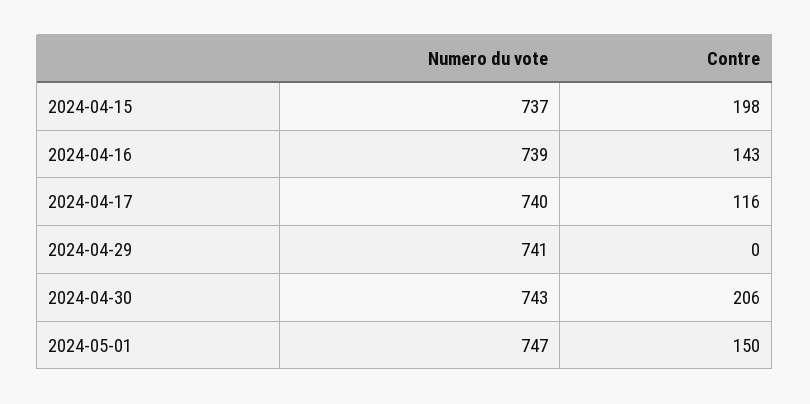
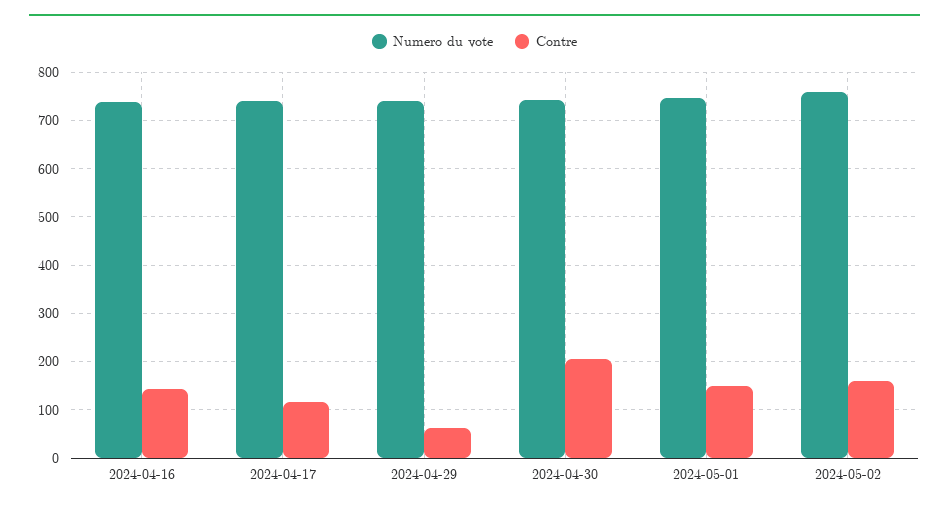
Numero du vote, 2024-04-15: 737 -> none
Contre, 2024-04-15: 198 -> none
Contre, 2024-04-29: 0 -> 60
Numero du vote, 2024-05-02: none -> 760
Contre, 2024-05-02: none -> 160

